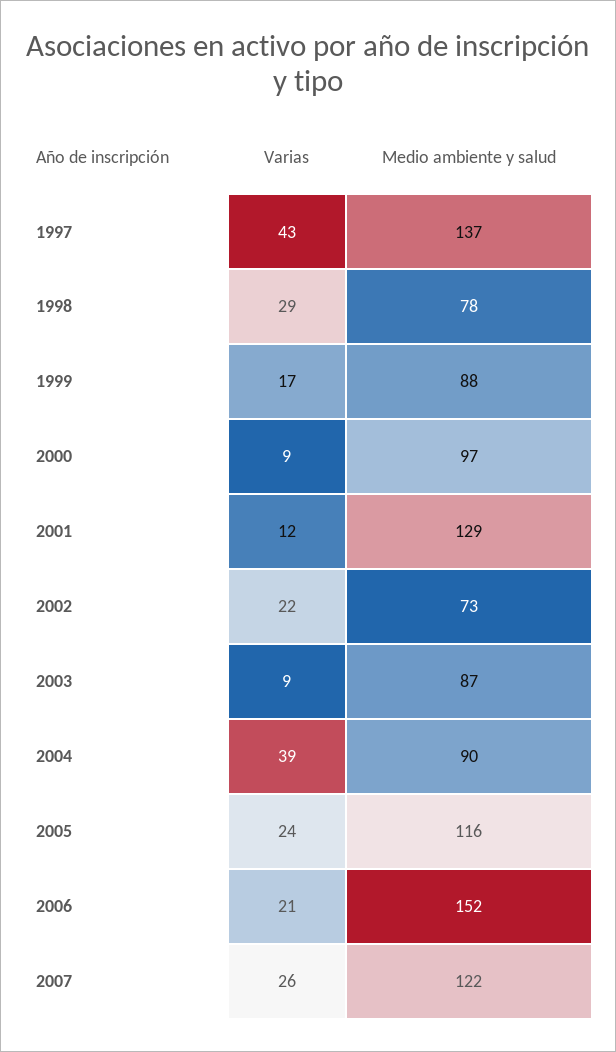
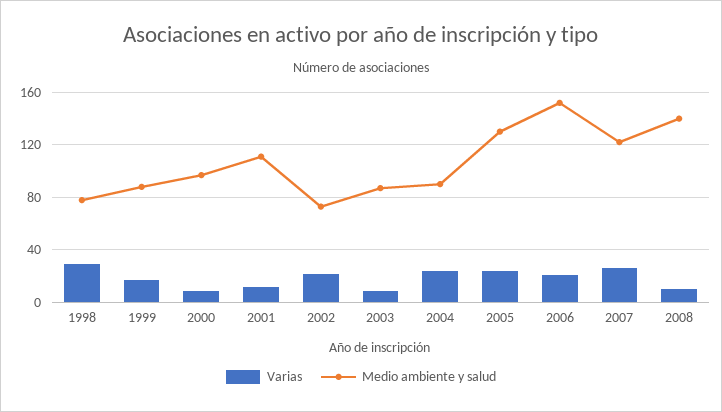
Varias, 1997: 43 -> none
Medio ambiente y salud, 1997: 137 -> none
Medio ambiente y salud, 2001: 129 -> 110
Varias, 2004: 39 -> 25
Medio ambiente y salud, 2005: 116 -> 130
Varias, 2008: none -> 10
Medio ambiente y salud, 2008: none -> 140

